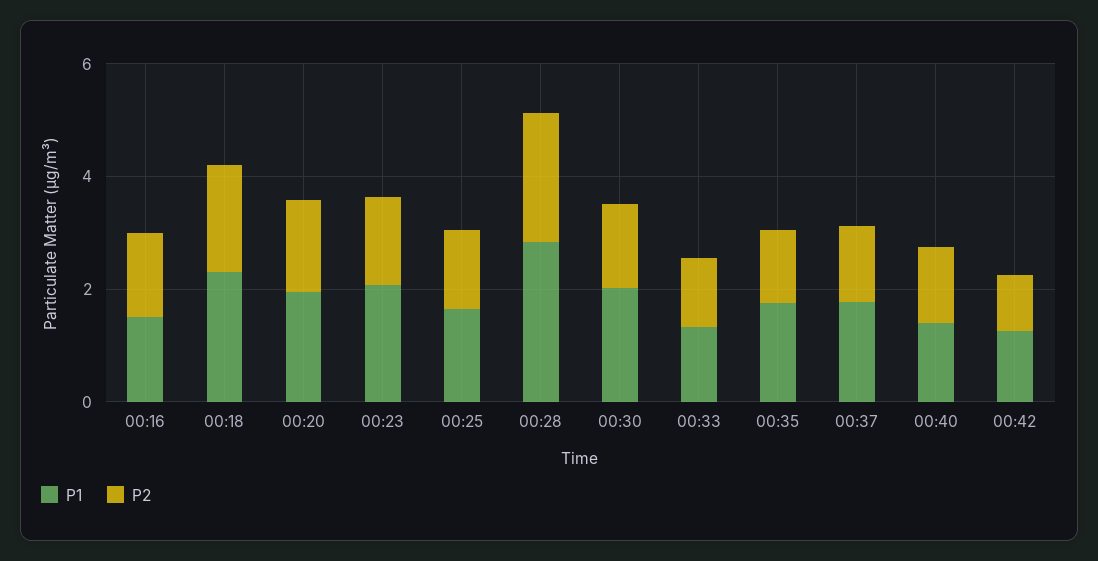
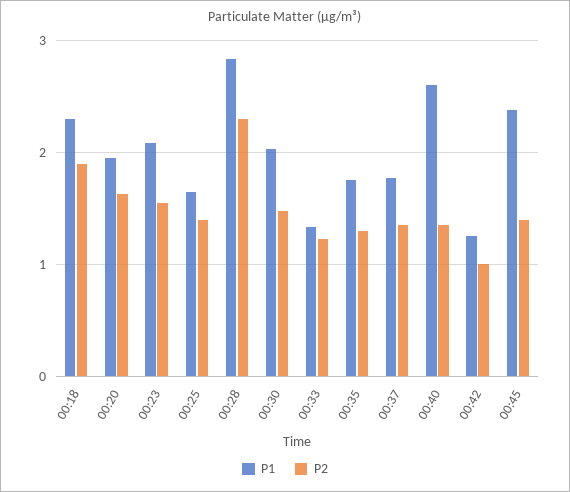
P1, 00:16: 1.5 -> none
P2, 00:16: 1.5 -> none
P1, 00:40: 1.5 -> 2.6
P1, 00:45: none -> 2.4
P2, 00:45: none -> 1.4

